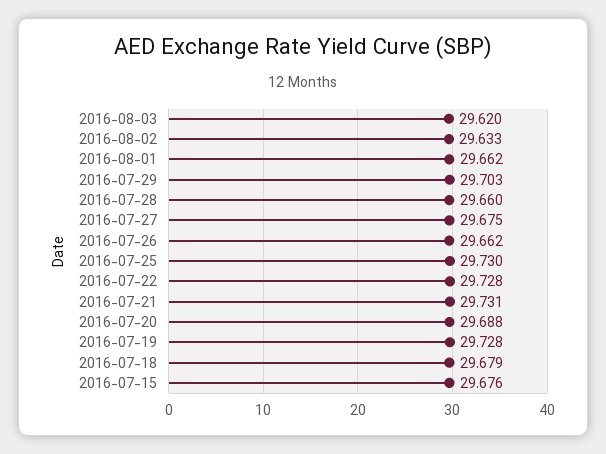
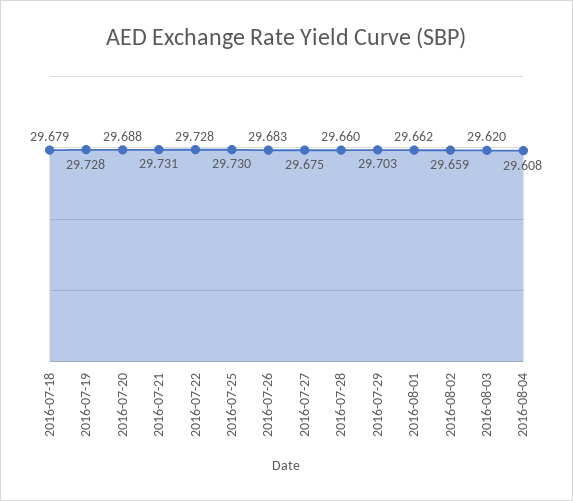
2016-08-02: 29.633 -> 29.659
2016-07-26: 29.662 -> 29.683
2016-07-15: 29.676 -> none
2016-08-04: none -> 29.608

